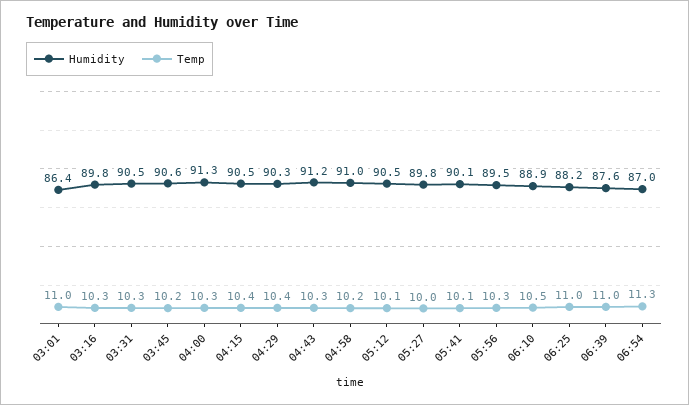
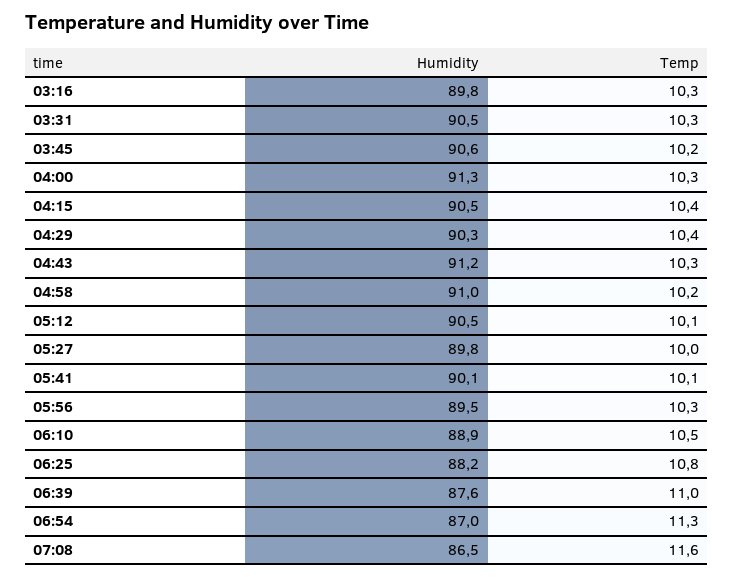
Humidity, 03:01: 86.4 -> none
Temp, 03:01: 11 -> none
Temp, 06:25: 11 -> 10.8
Humidity, 07:08: none -> 86.5
Temp, 07:08: none -> 11.6

